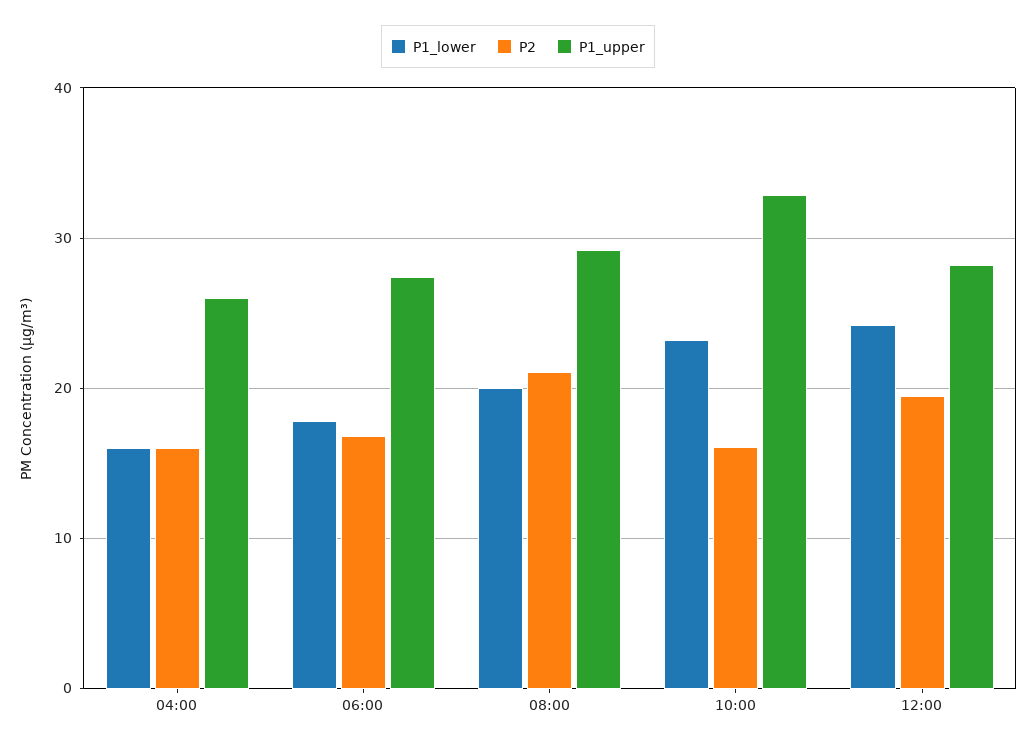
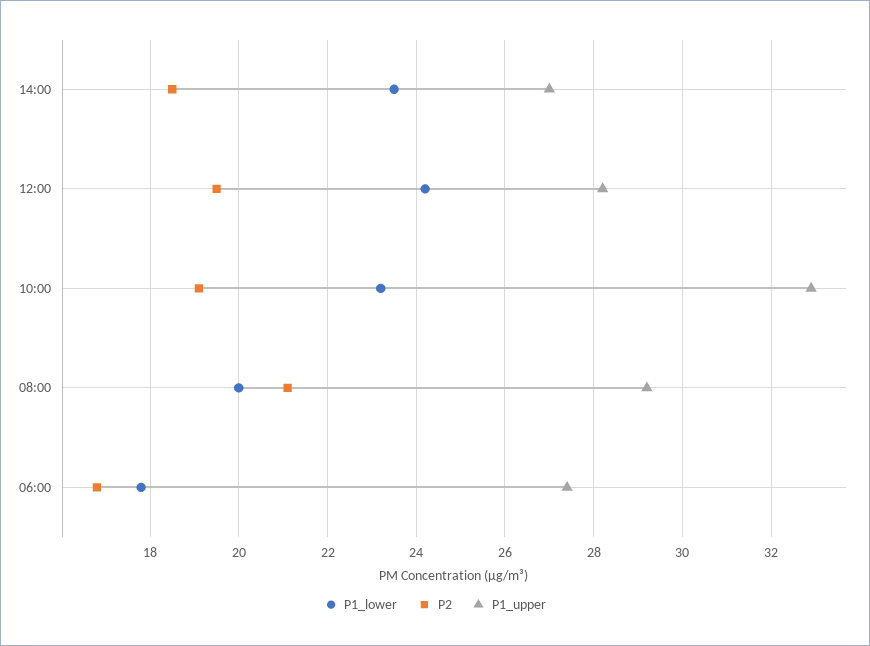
P1_lower, 04:00: 16 -> none
P2, 04:00: 16 -> none
P1_upper, 04:00: 26 -> none
P2, 10:00: 16 -> 19
P1_lower, 14:00: none -> 23.5
P2, 14:00: none -> 18.5
P1_upper, 14:00: none -> 27

